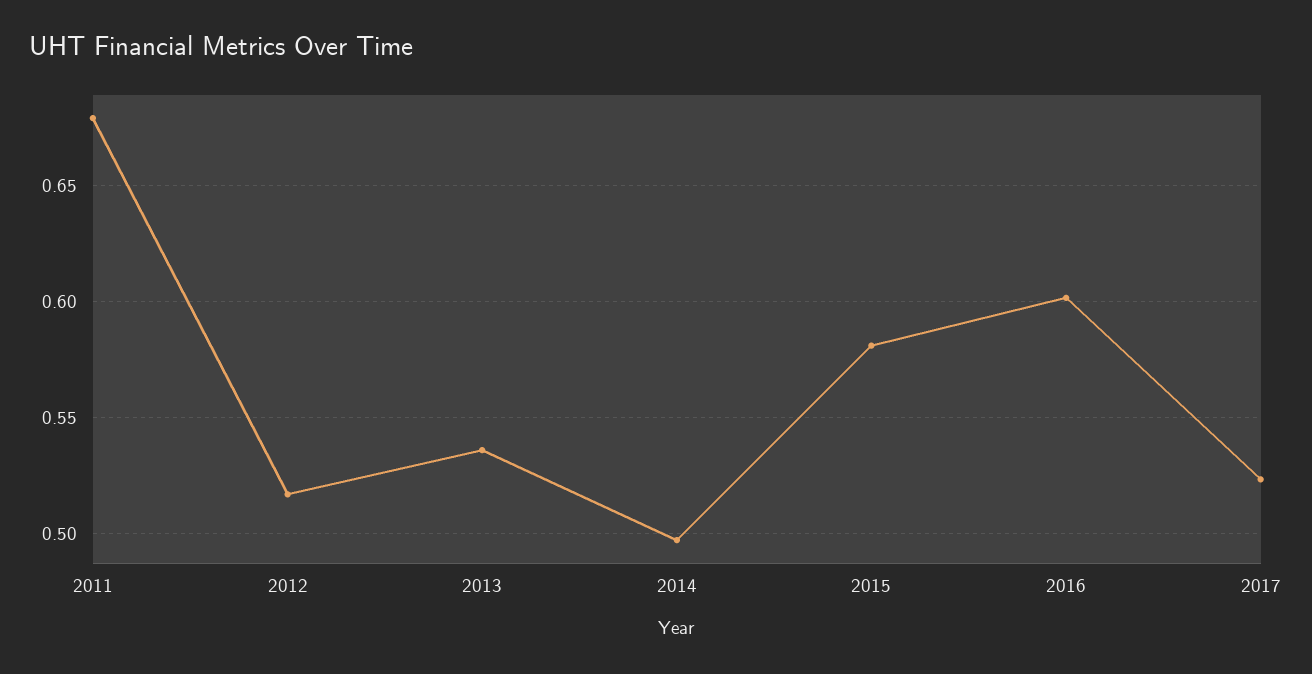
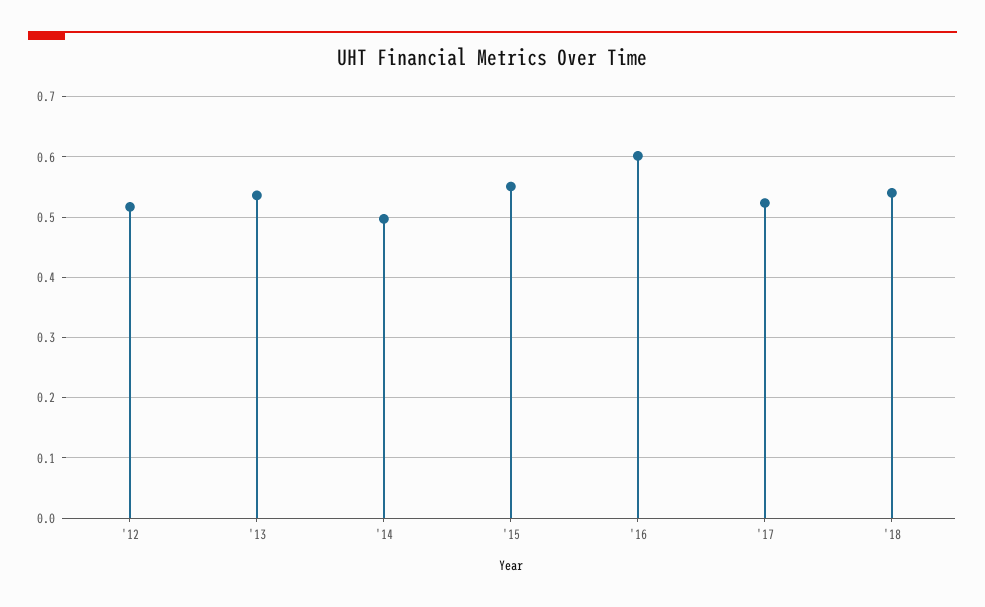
2011: 0.68 -> none
2015: 0.58 -> 0.55
'18: none -> 0.54

